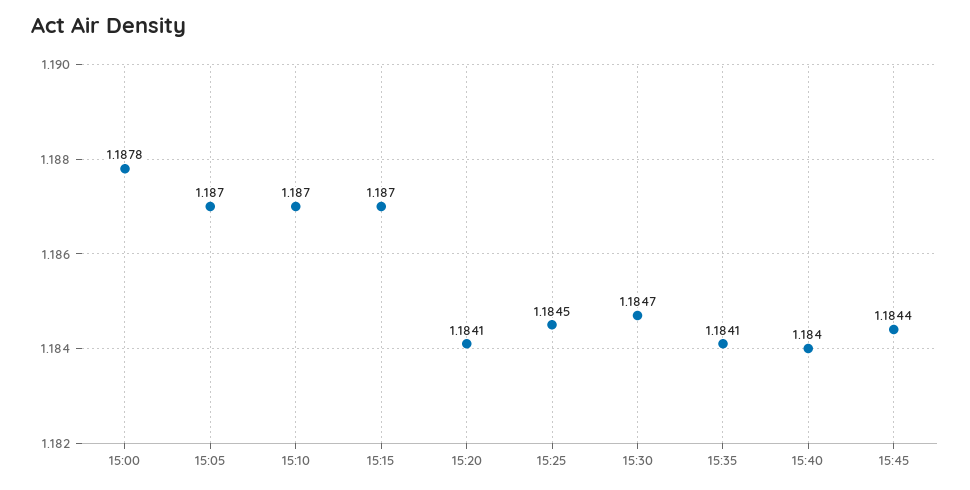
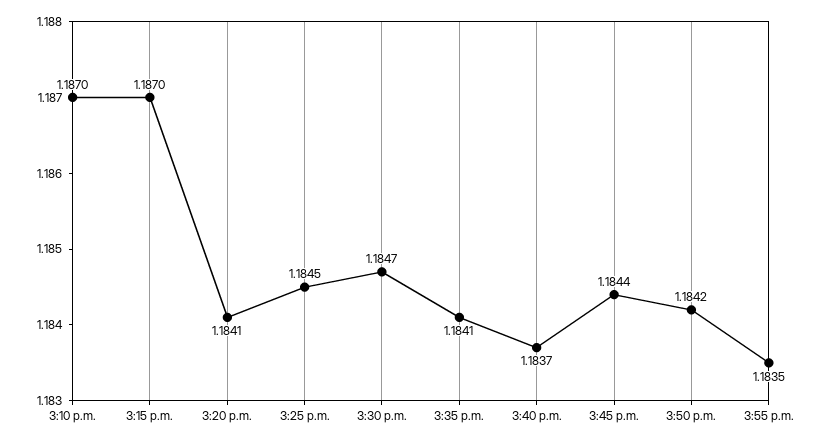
15:00: 1.1878 -> none
15:05: 1.187 -> none
15:40: 1.184 -> 1.1837
3:50 p.m.: none -> 1.1842
3:55 p.m.: none -> 1.1835

